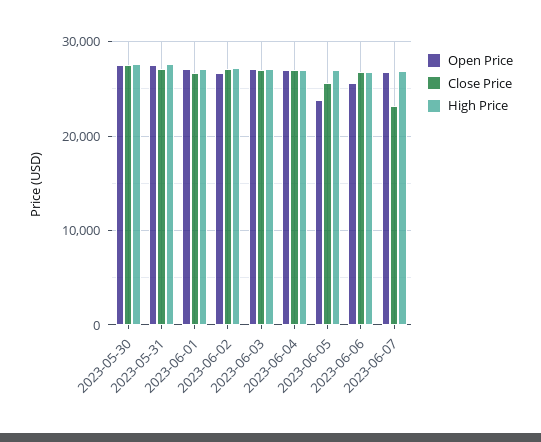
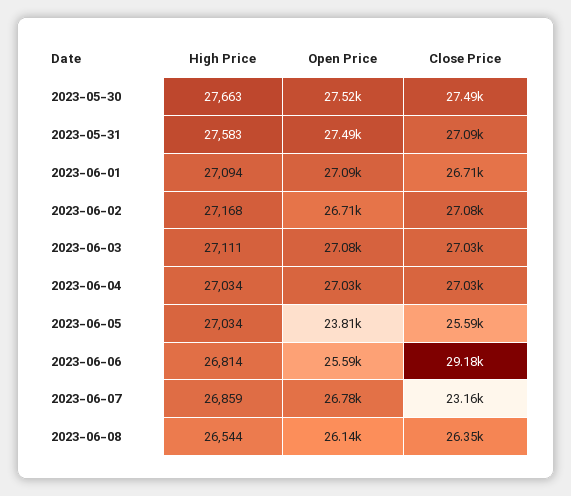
Close Price, 2023-06-06: 27000 -> 29180
High Price, 2023-06-08: none -> 26544
Open Price, 2023-06-08: none -> 26140
Close Price, 2023-06-08: none -> 26350

